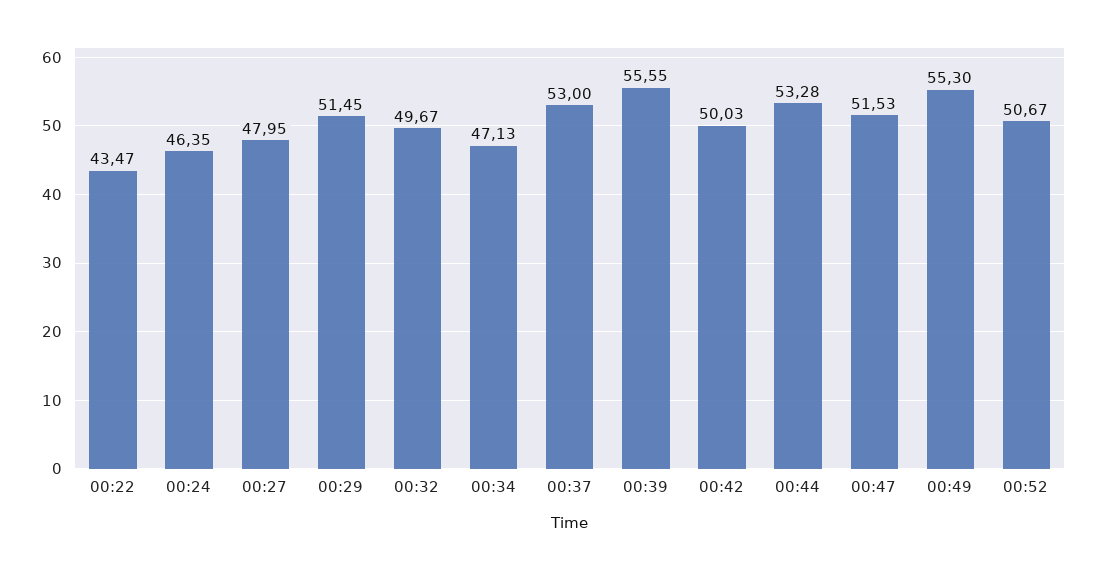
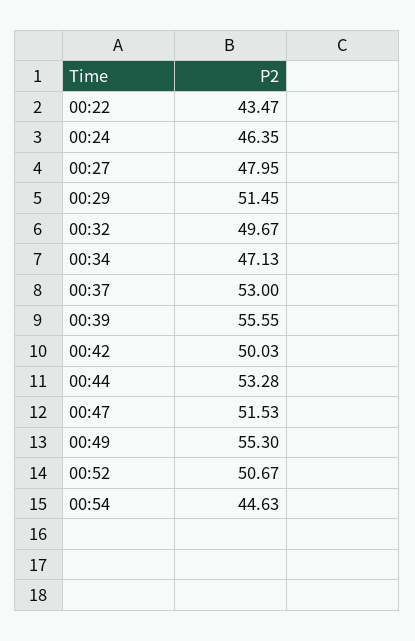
00:54: none -> 44.63

